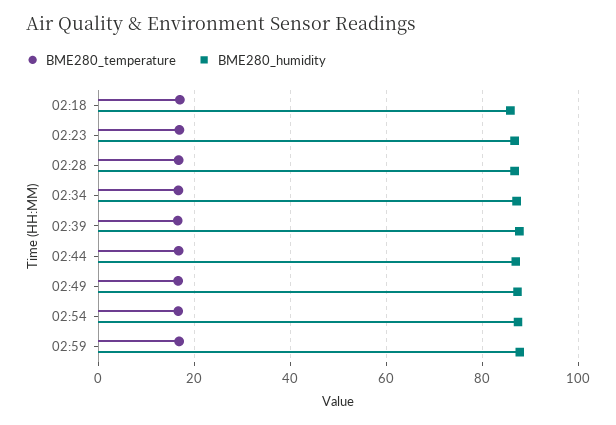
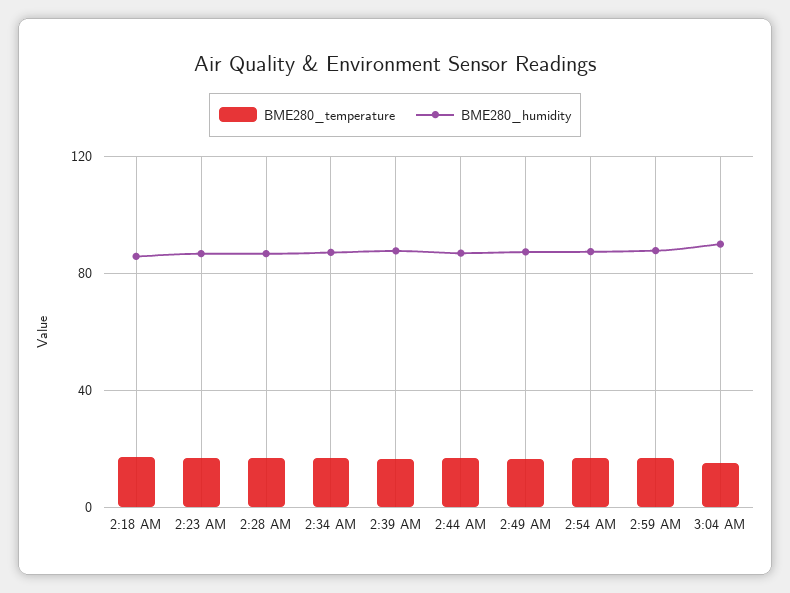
BME280_temperature, 3:04 AM: none -> 15
BME280_humidity, 3:04 AM: none -> 90

